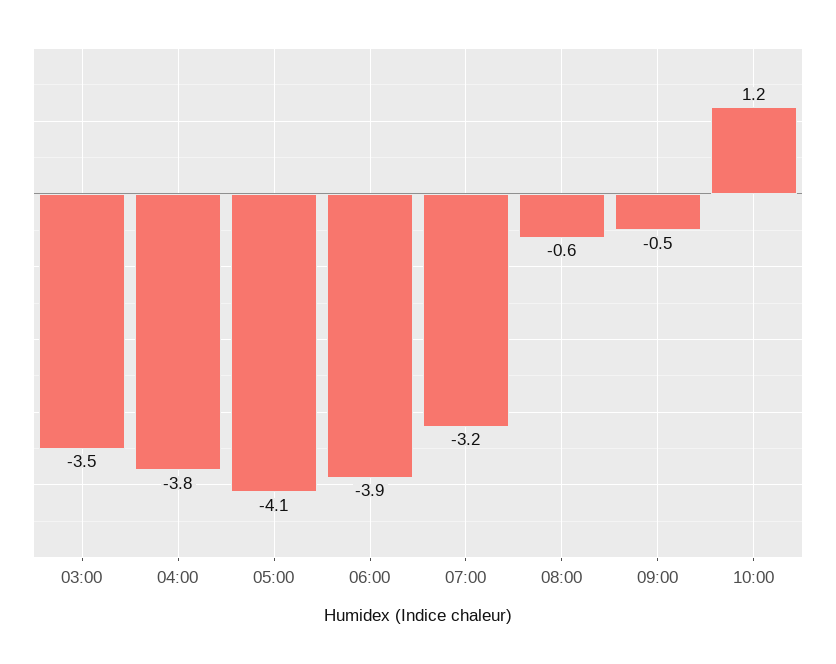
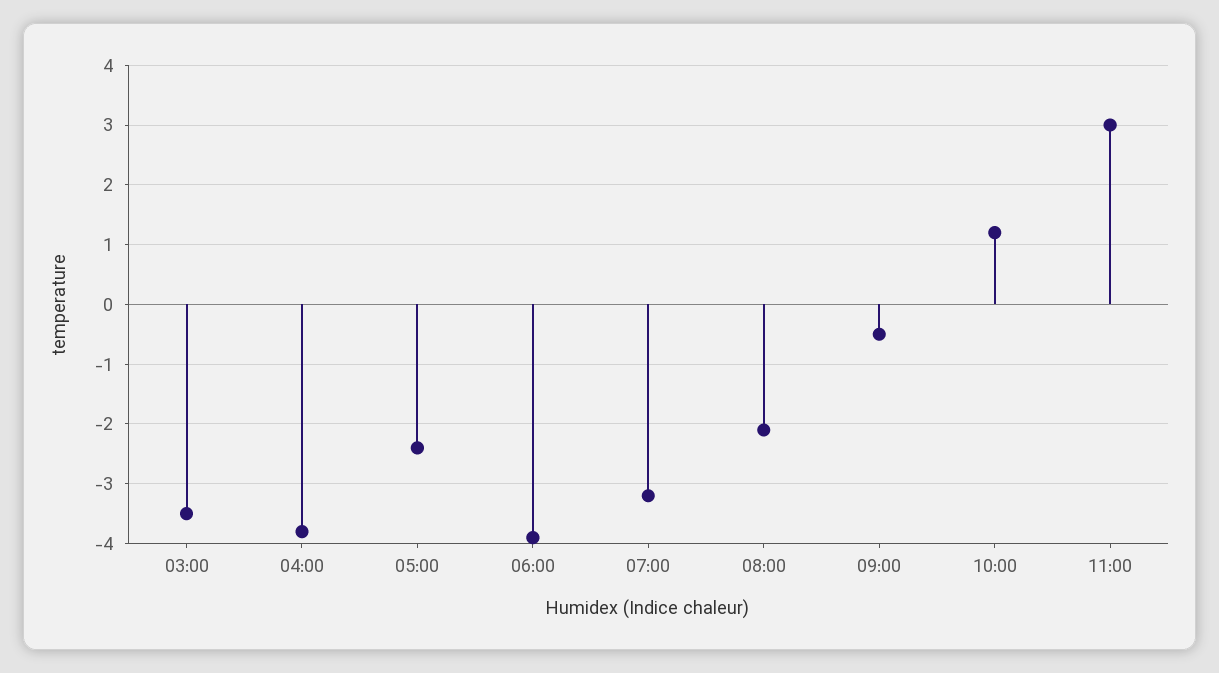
05:00: -4.1 -> -2.5
08:00: -0.6 -> -2
11:00: none -> 3

